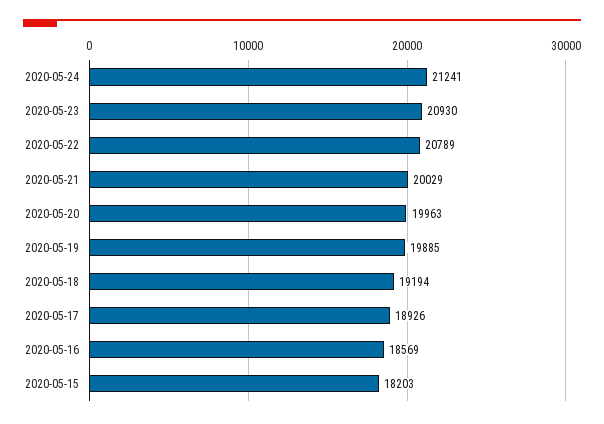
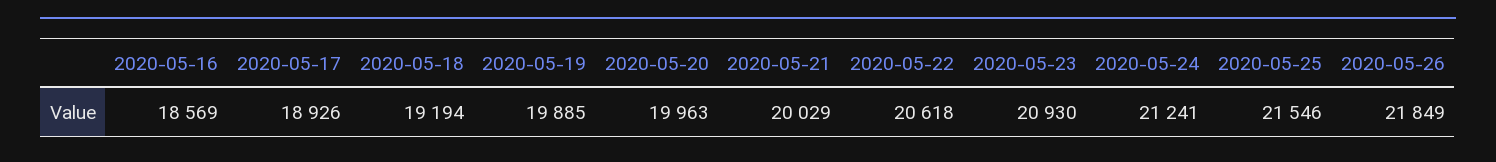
2020-05-22: 20789 -> 20618
2020-05-15: 18203 -> none
2020-05-25: none -> 21546
2020-05-26: none -> 21849

